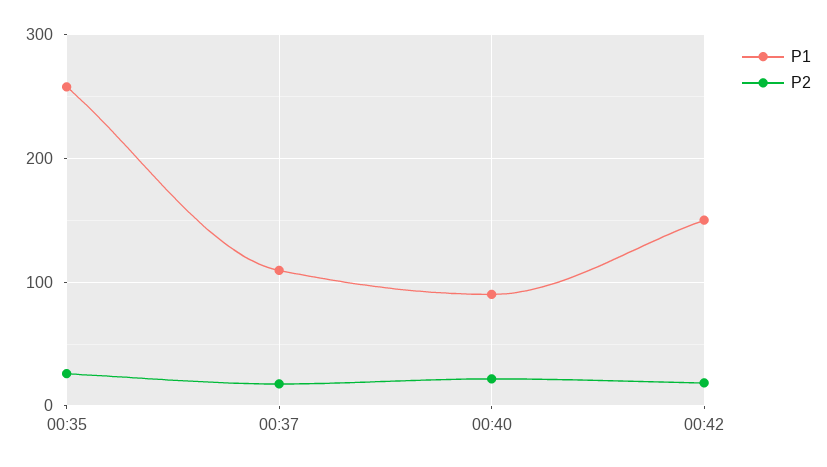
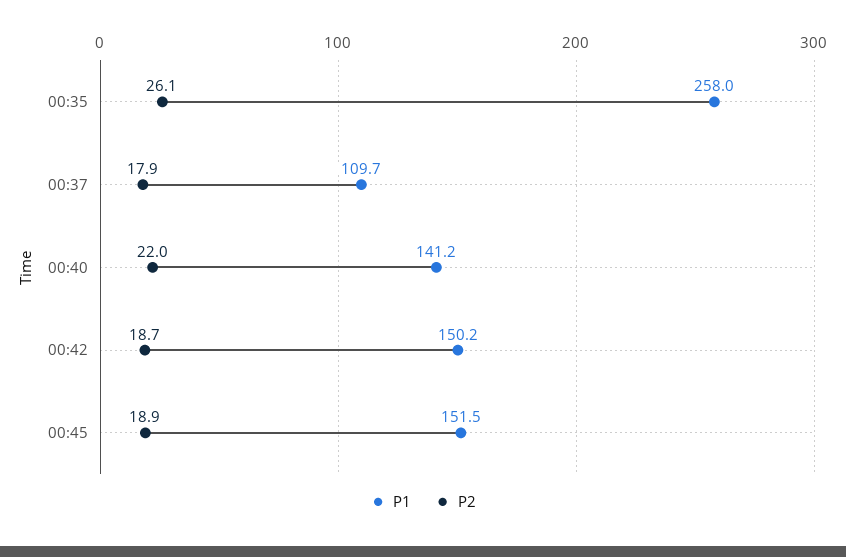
P1, 00:40: 90 -> 141.2
P1, 00:45: none -> 151.5
P2, 00:45: none -> 18.9

